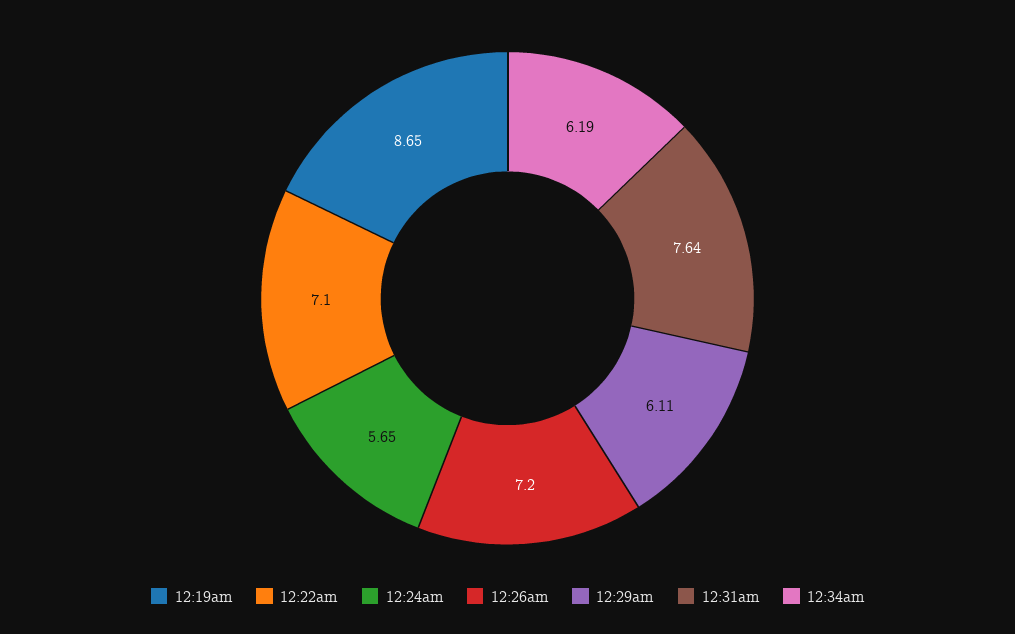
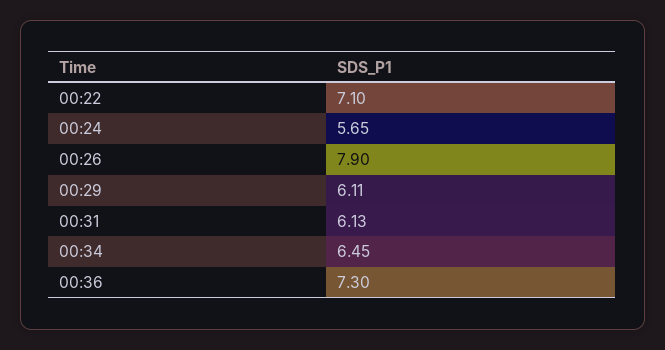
12:19am: 8.65 -> none
12:26am: 7.2 -> 7.9
12:31am: 7.64 -> 6.13
12:34am: 6.19 -> 6.45
00:36: none -> 7.3

